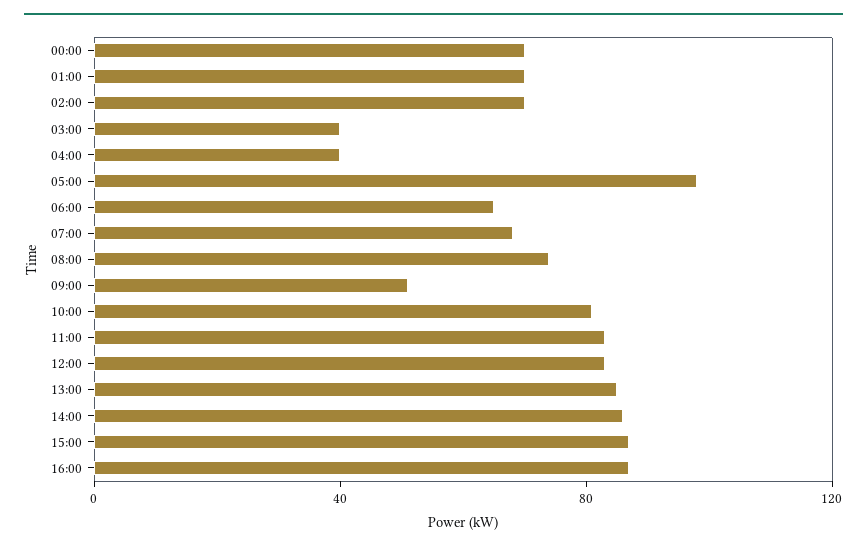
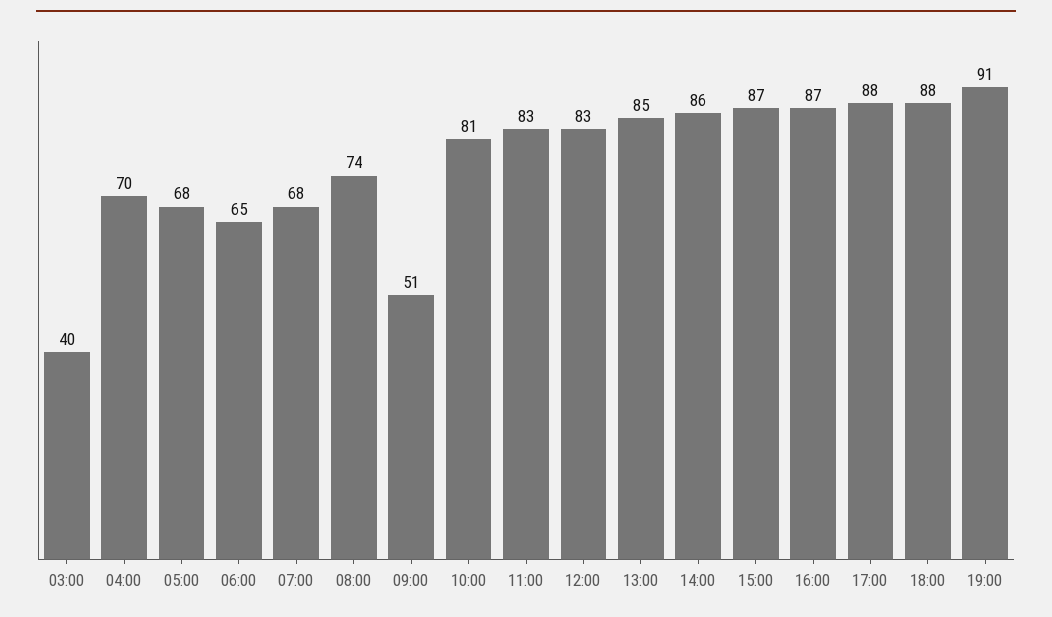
00:00: 70 -> none
01:00: 70 -> none
02:00: 70 -> none
04:00: 40 -> 70
05:00: 100 -> 68
17:00: none -> 88
18:00: none -> 88
19:00: none -> 91

